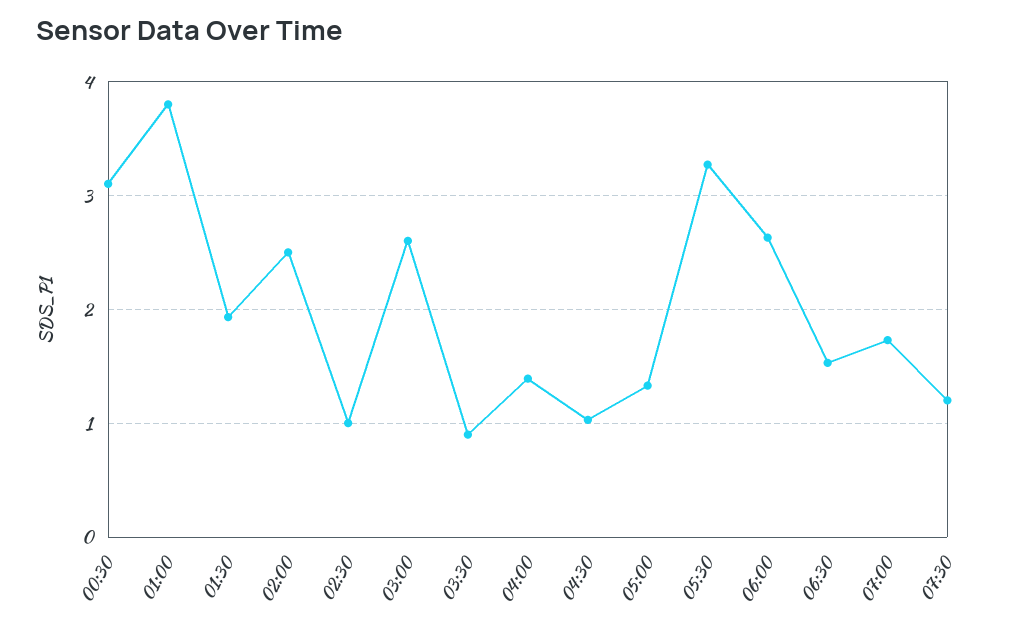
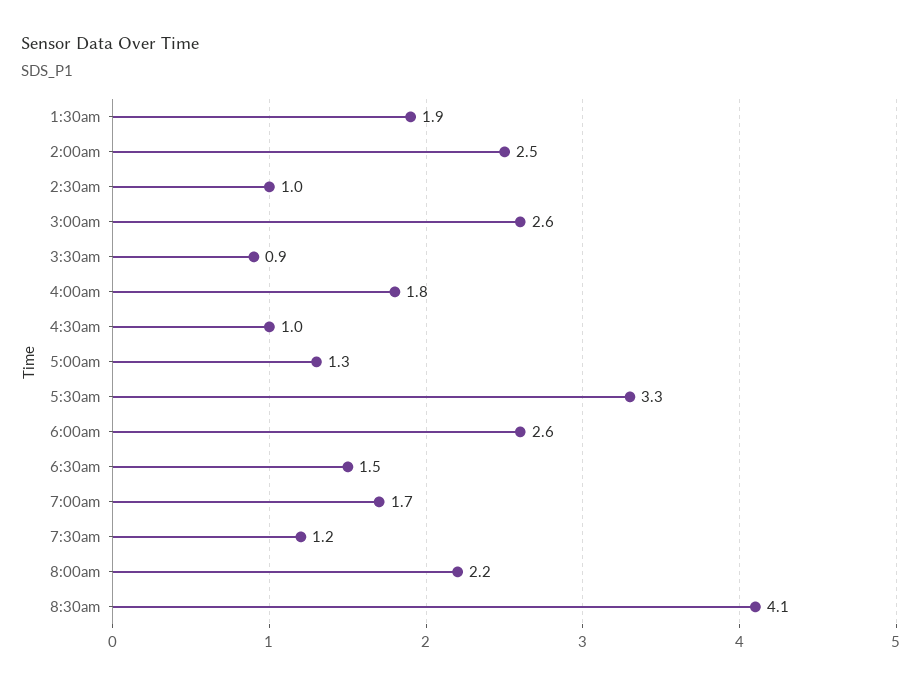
00:30: 3.1 -> none
01:00: 3.8 -> none
04:00: 1.4 -> 1.8
8:00am: none -> 2.2
8:30am: none -> 4.1

